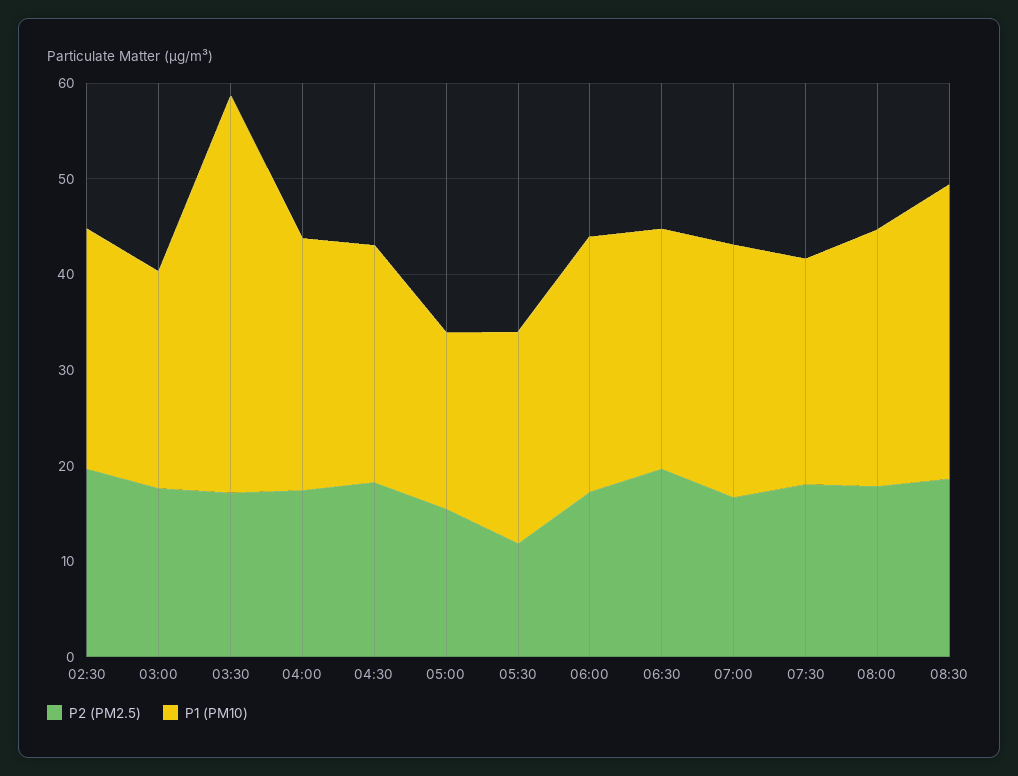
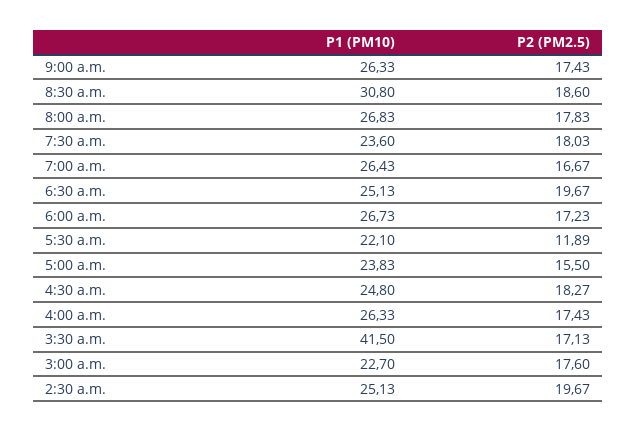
P1 (PM10), 05:00: 18 -> 23.83
P1 (PM10), 9:00 a.m.: none -> 26.33
P2 (PM2.5), 9:00 a.m.: none -> 17.43

